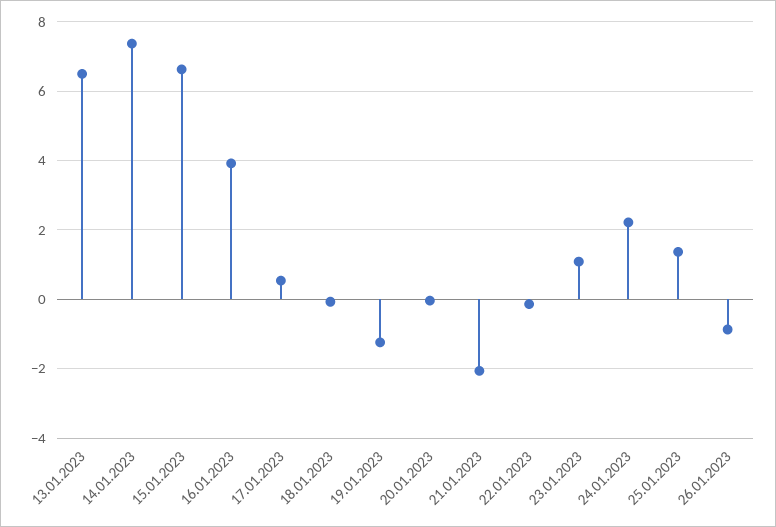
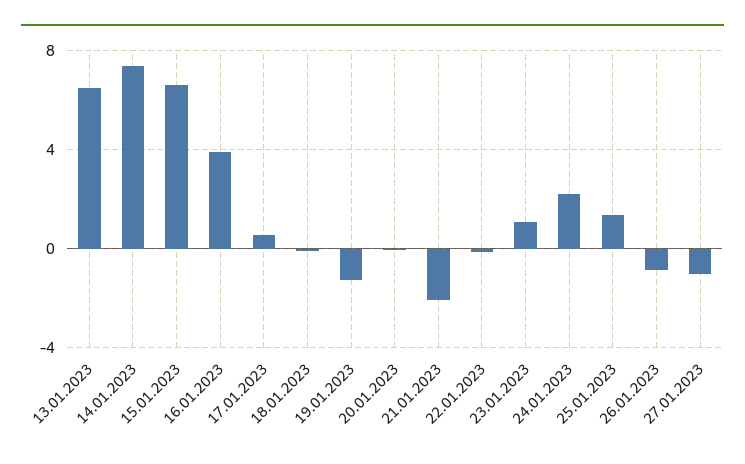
27.01.2023: none -> -1

